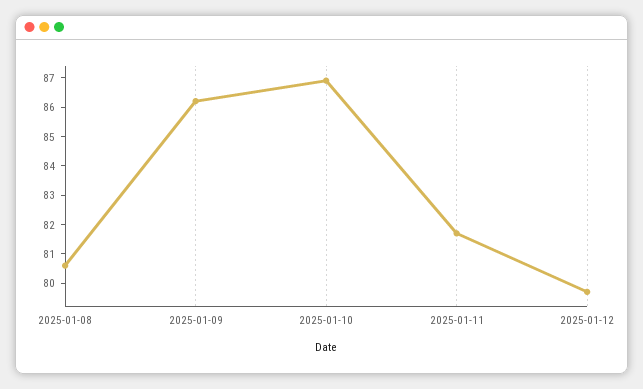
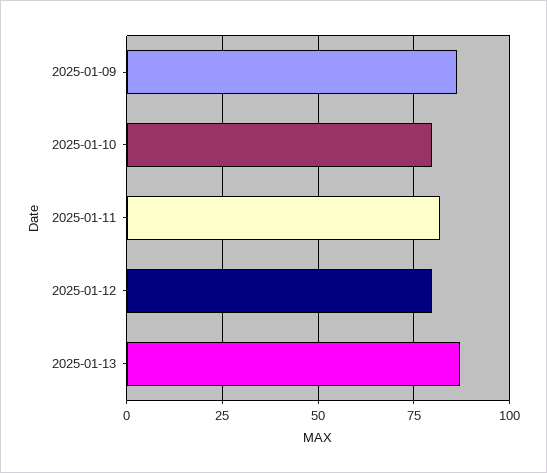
2025-01-08: 80.5 -> none
2025-01-10: 87 -> 80
2025-01-13: none -> 87.5

